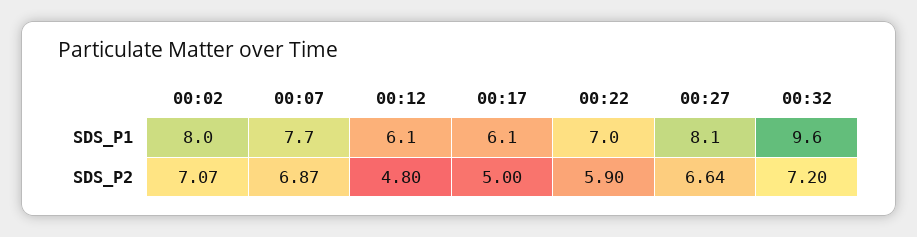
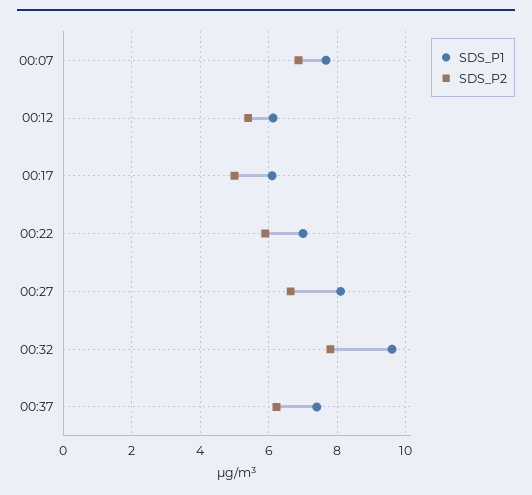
SDS_P1, 00:02: 8 -> none
SDS_P2, 00:02: 7.07 -> none
SDS_P2, 00:12: 4.8 -> 5.4
SDS_P2, 00:32: 7.2 -> 7.8
SDS_P1, 00:37: none -> 7.4
SDS_P2, 00:37: none -> 6.2

